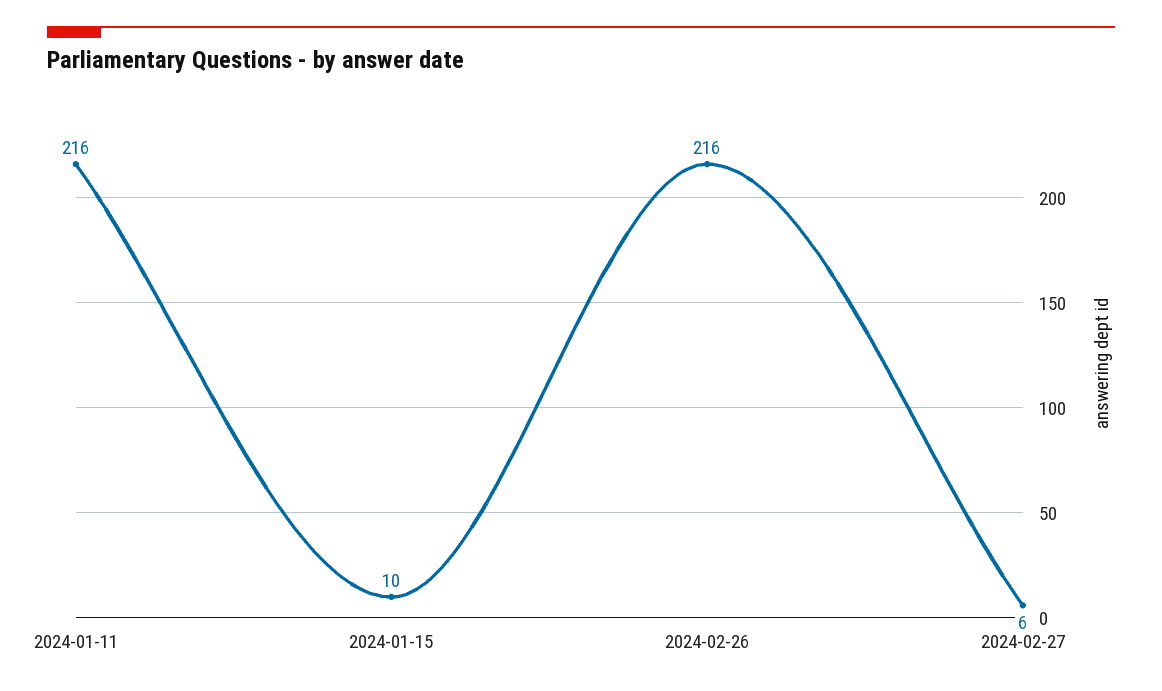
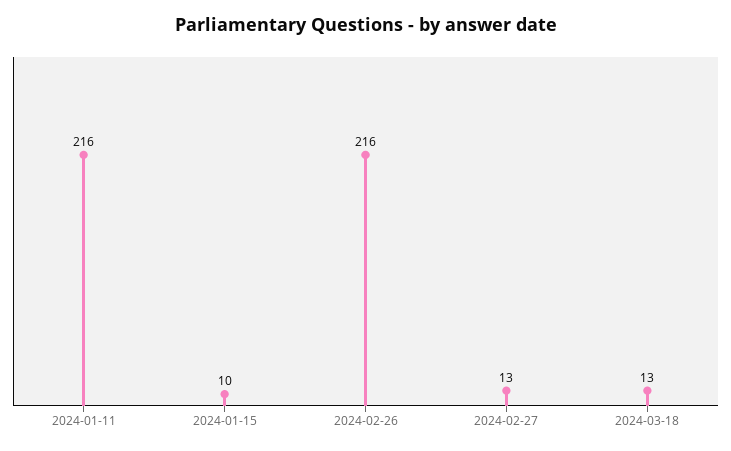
2024-02-27: 6 -> 13
2024-03-18: none -> 13

